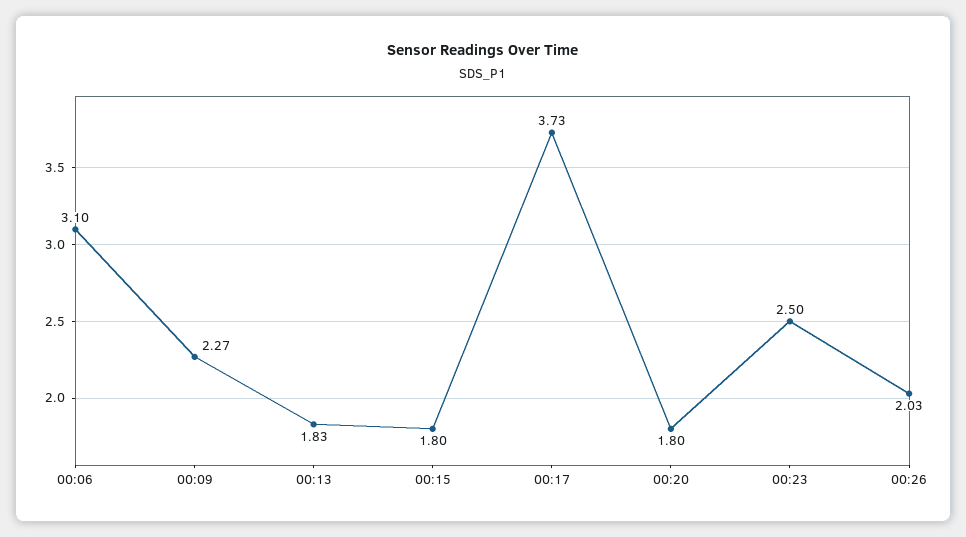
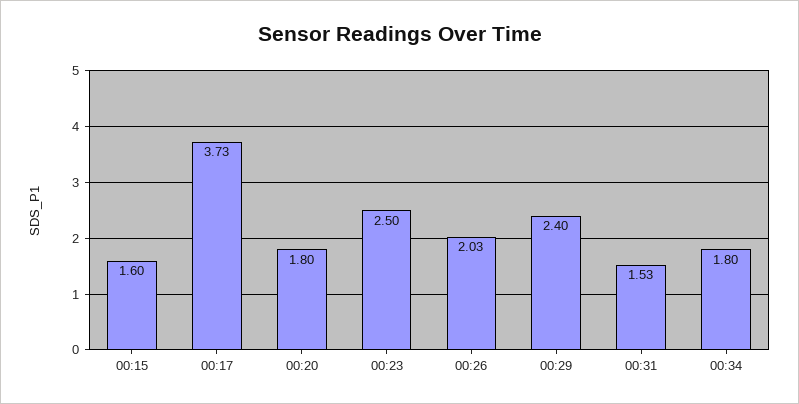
00:06: 3.1 -> none
00:09: 2.27 -> none
00:13: 1.83 -> none
00:15: 1.8 -> 1.6
00:29: none -> 2.4
00:31: none -> 1.53
00:34: none -> 1.8

